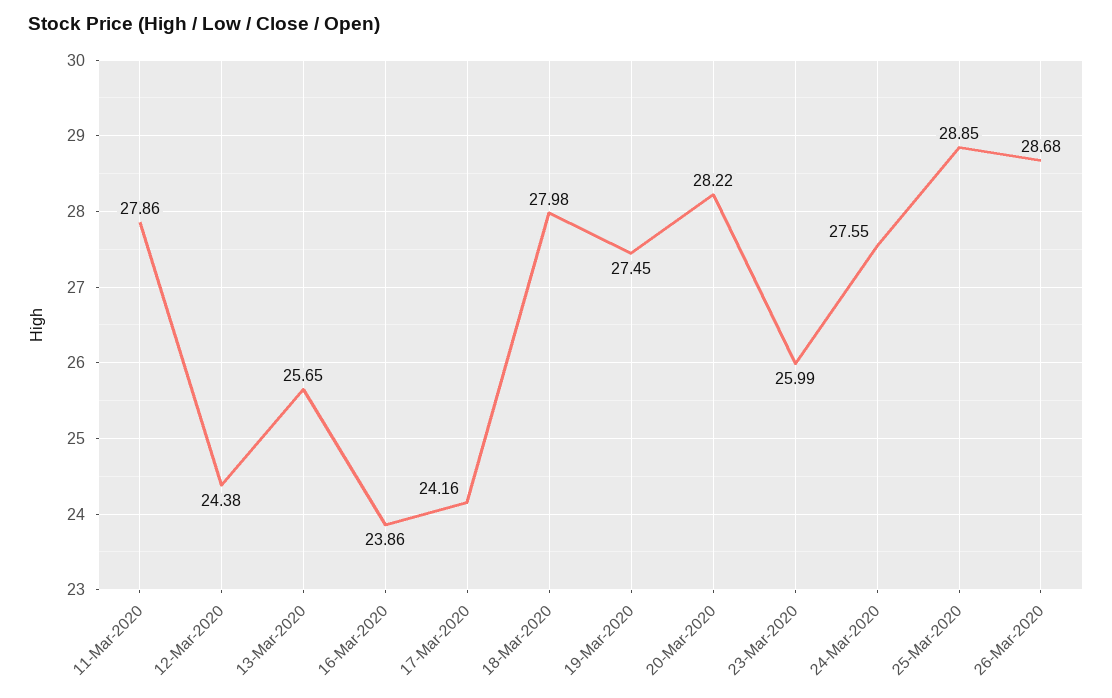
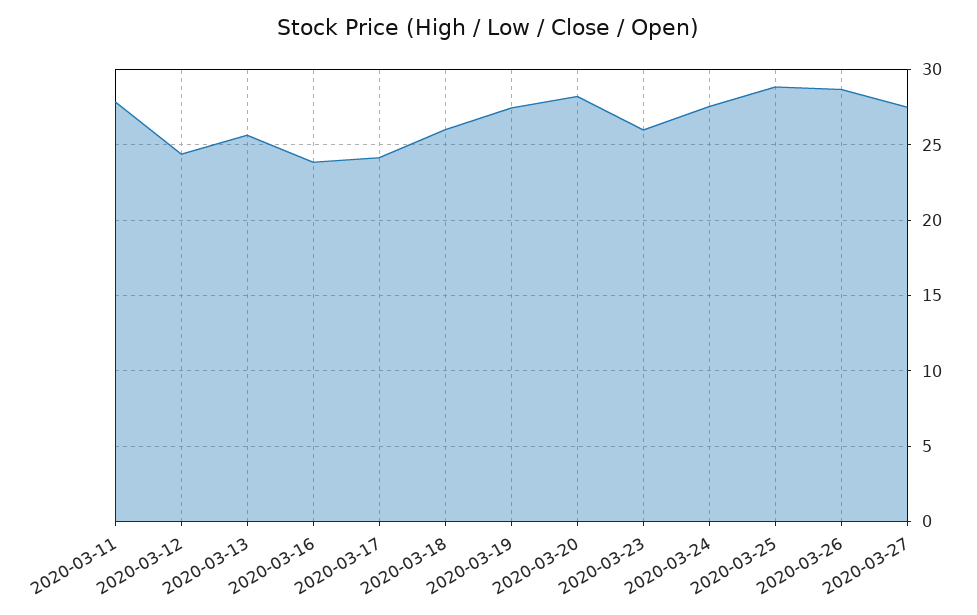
18-Mar-2020: 27.98 -> 26
2020-03-27: none -> 27.5

